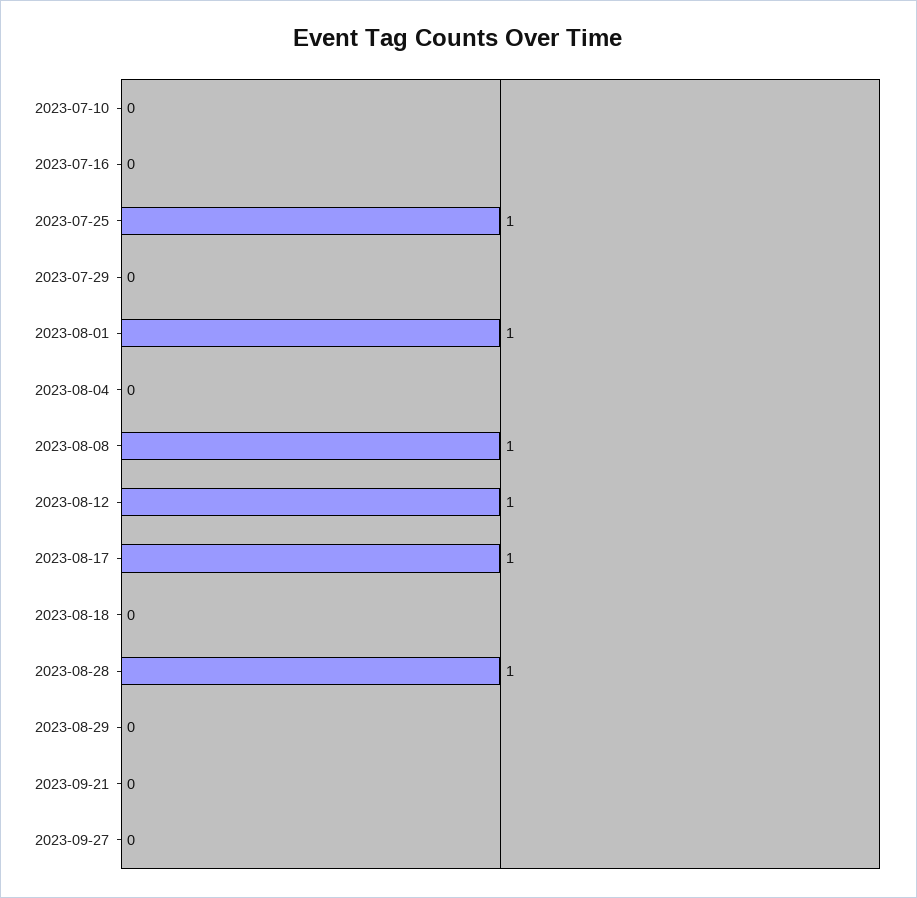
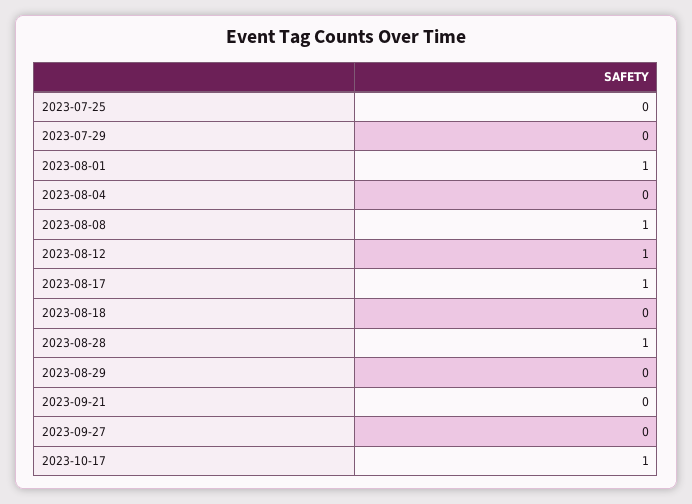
2023-07-10: 0 -> none
2023-07-16: 0 -> none
2023-07-25: 1 -> 0
2023-10-17: none -> 1

